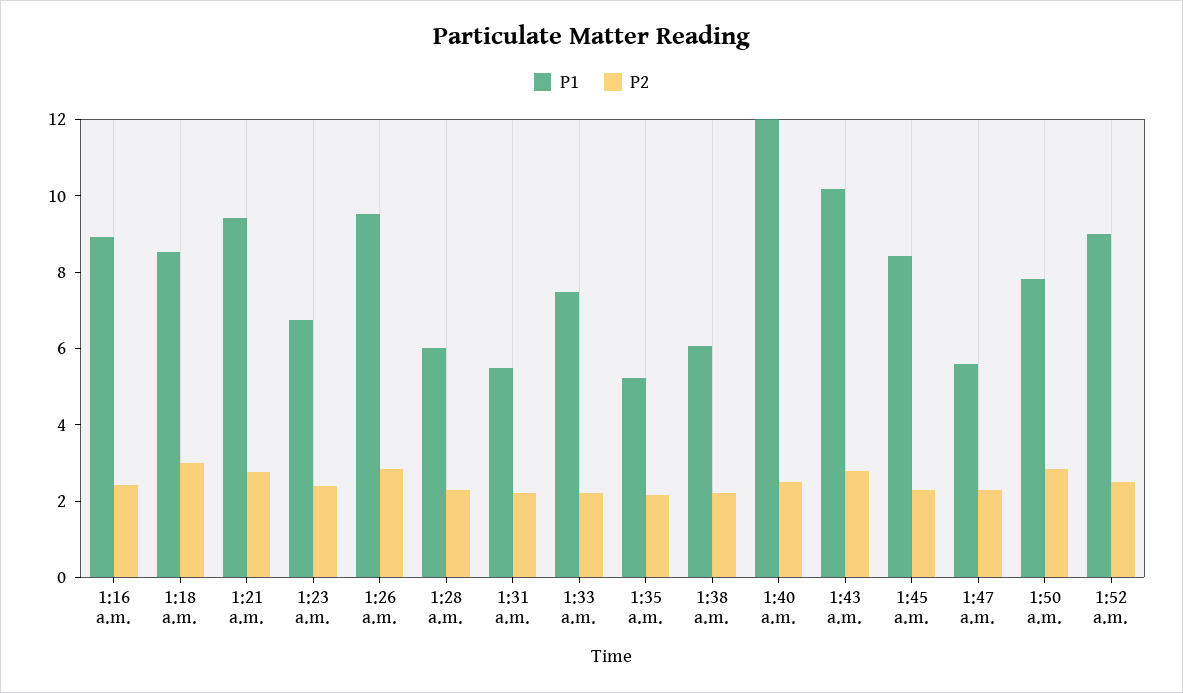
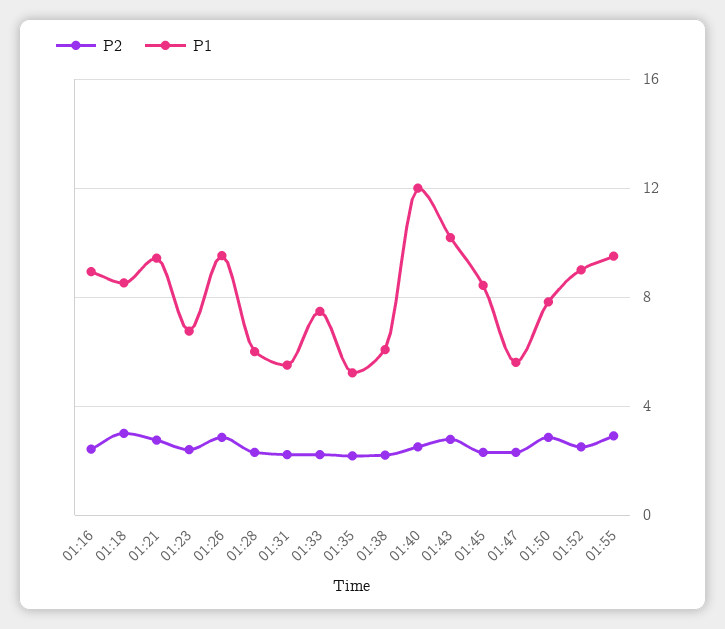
P2, 01:55: none -> 3
P1, 01:55: none -> 9.5

